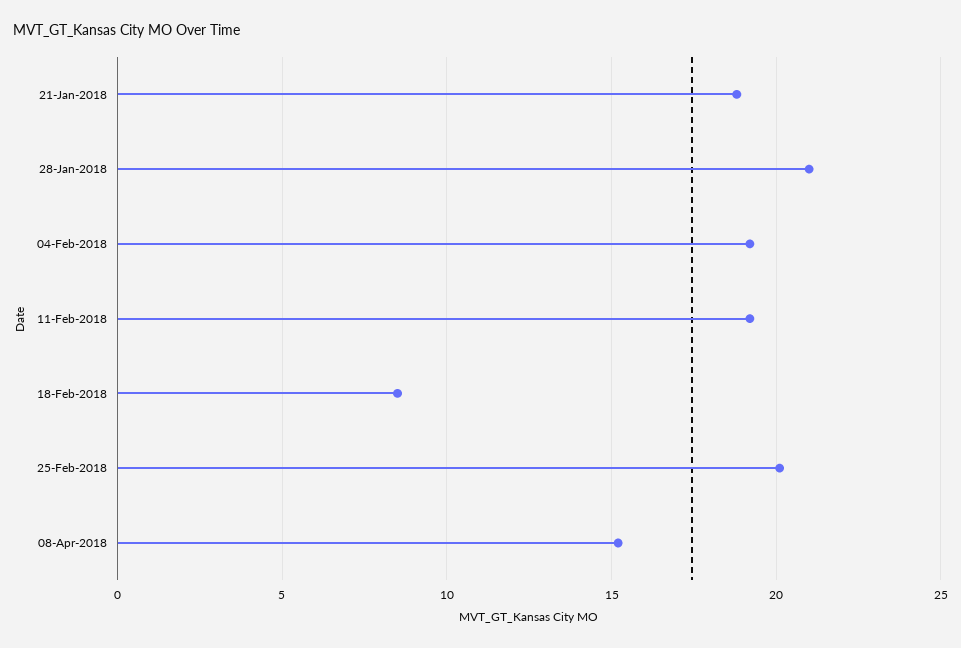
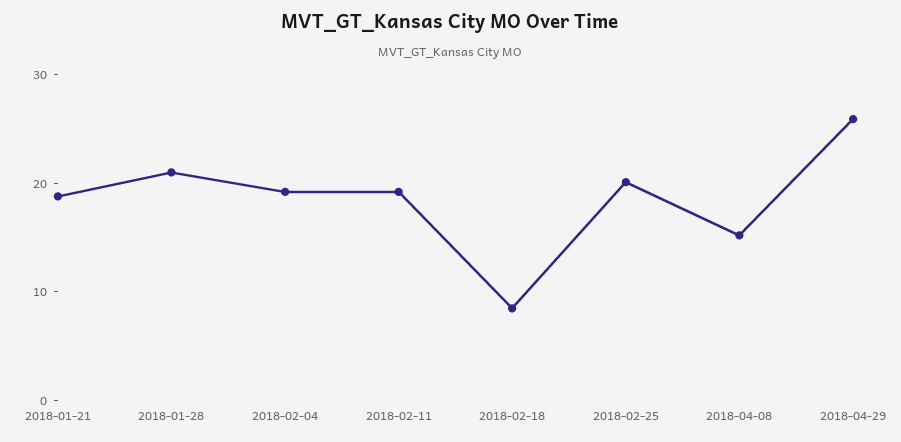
2018-04-29: none -> 26

